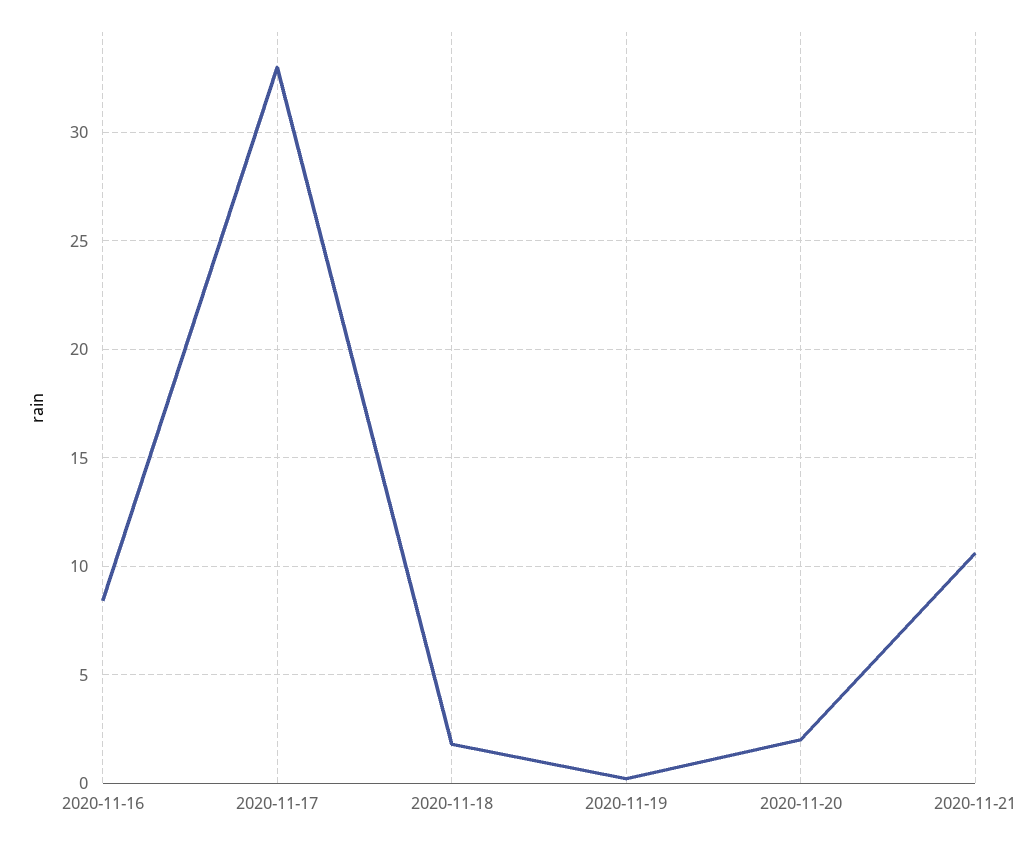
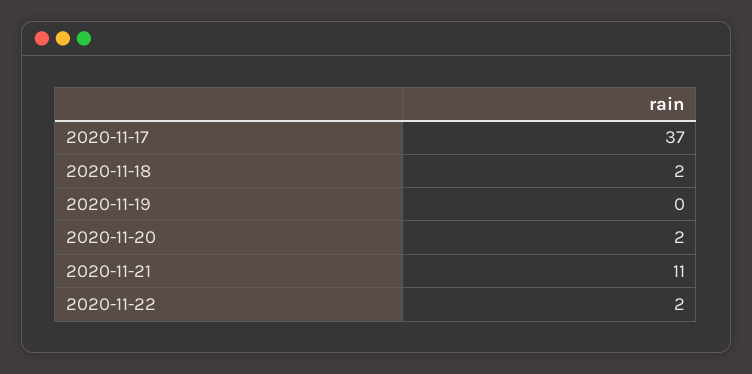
2020-11-16: 8.5 -> none
2020-11-17: 33 -> 37
2020-11-22: none -> 2

